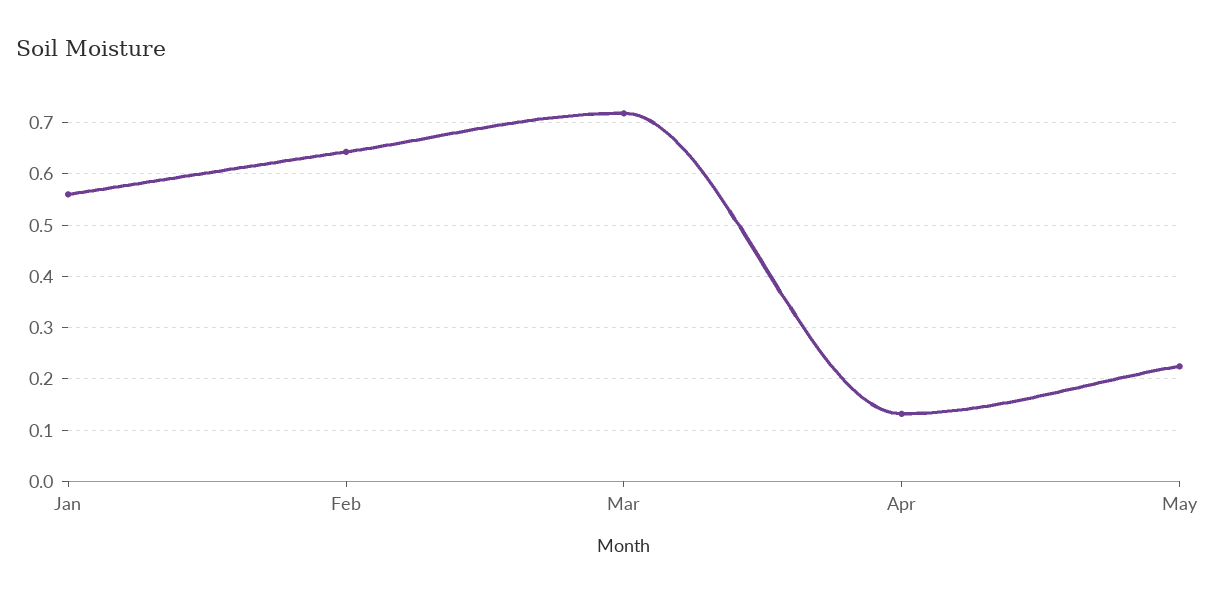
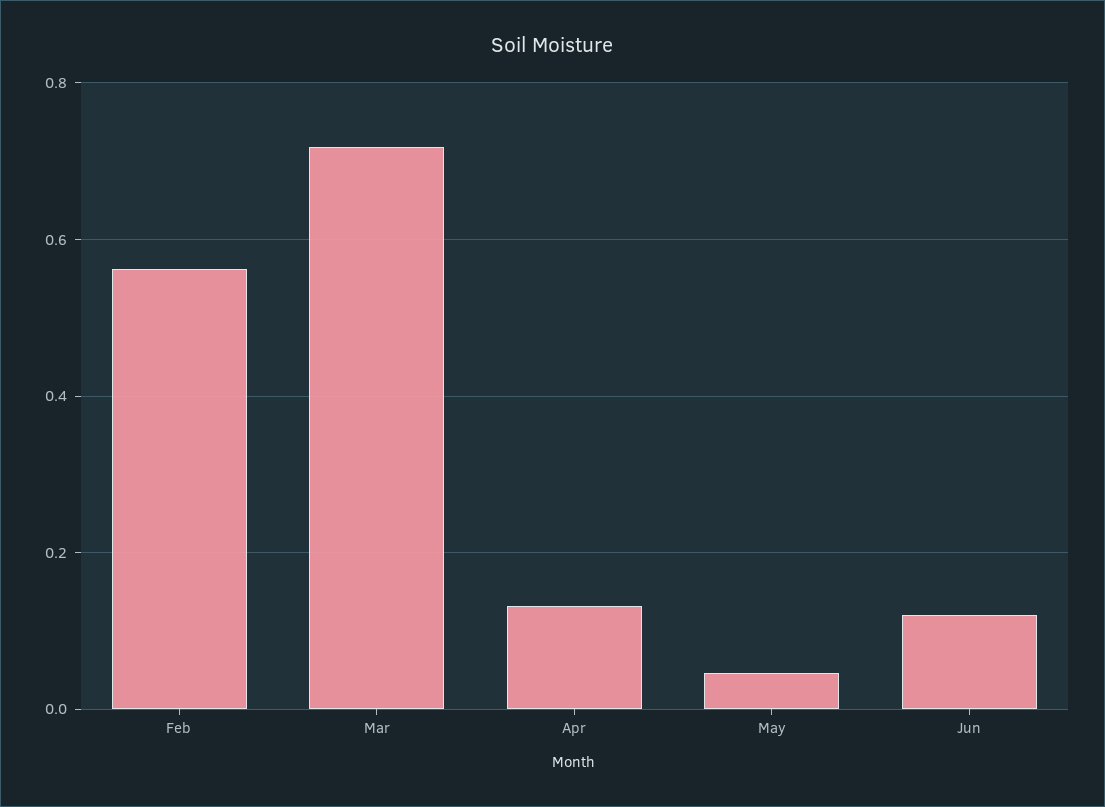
Jan: 0.56 -> none
Feb: 0.64 -> 0.56
May: 0.22 -> 0.04
Jun: none -> 0.12

